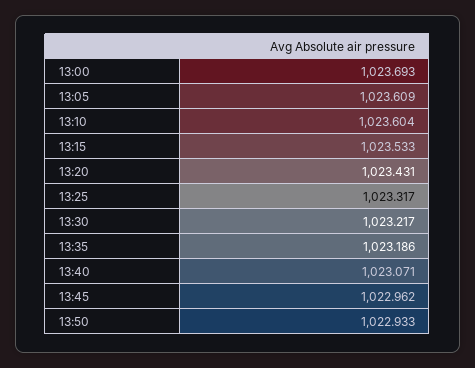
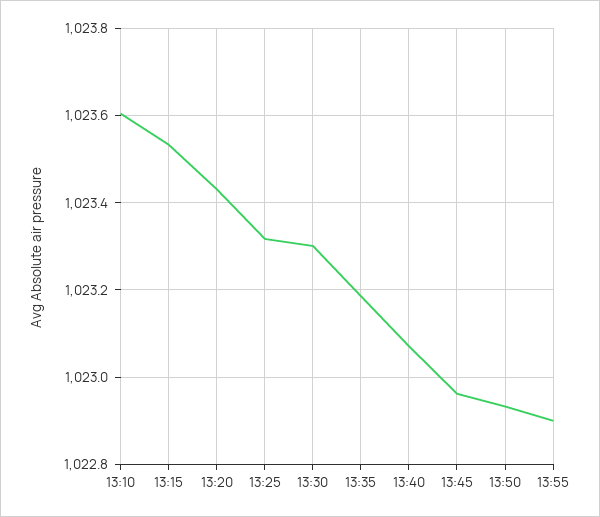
13:00: 1023.693 -> none
13:05: 1023.609 -> none
13:30: 1023.217 -> 1023.3
13:55: none -> 1022.9

